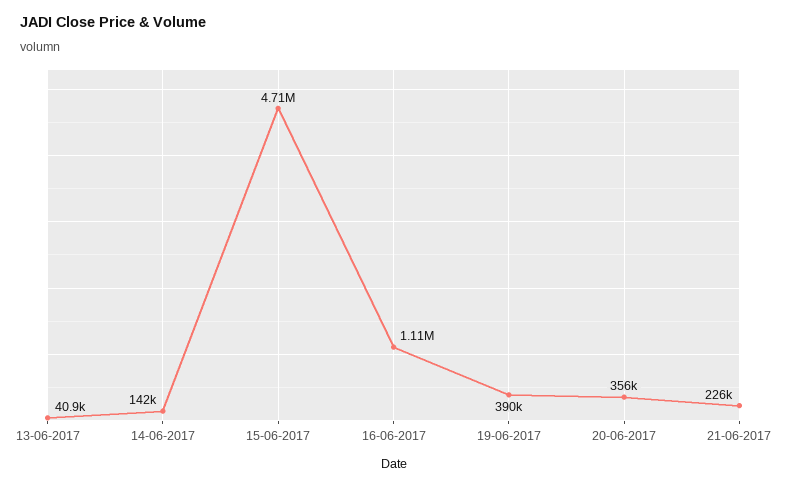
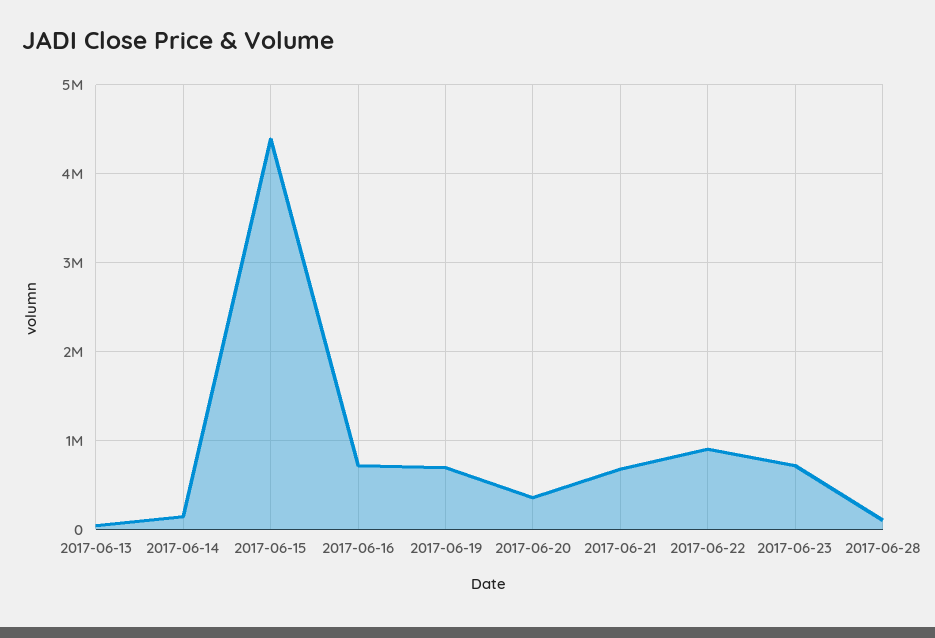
15-06-2017: 4710000 -> 4400000
16-06-2017: 1110000 -> 700000
19-06-2017: 390000 -> 700000
21-06-2017: 226000 -> 700000
2017-06-22: none -> 900000
2017-06-23: none -> 700000
2017-06-28: none -> 100000

